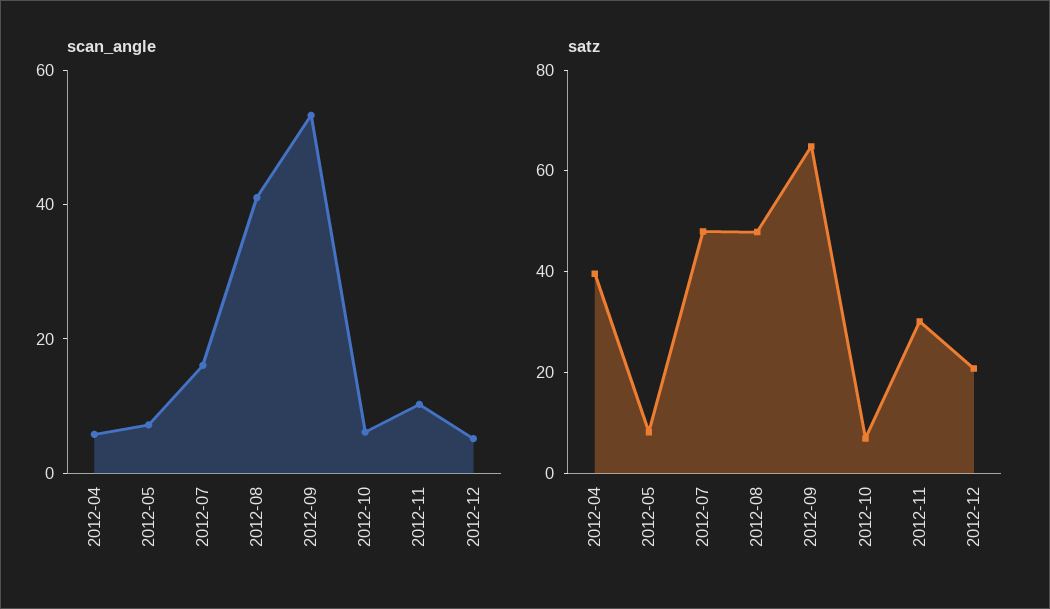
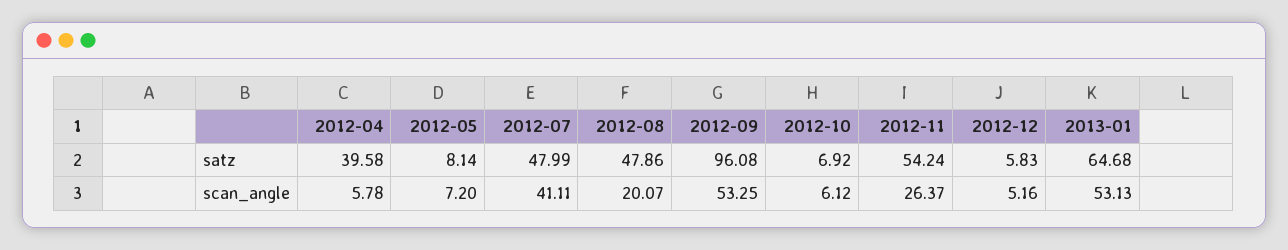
scan_angle, 2012-07: 15 -> 41.11
scan_angle, 2012-08: 40 -> 20.07
scan_angle, 2012-11: 10 -> 26.37
satz, 2012-09: 65 -> 96.08
satz, 2012-11: 30 -> 54.24
satz, 2012-12: 20 -> 5.83
satz, 2013-01: none -> 64.68
scan_angle, 2013-01: none -> 53.13

